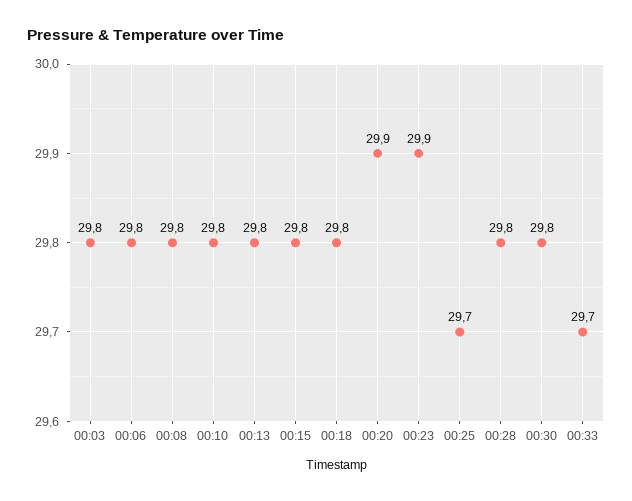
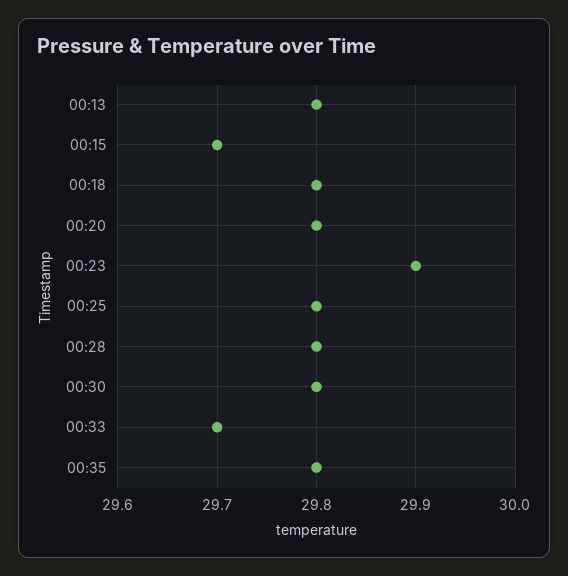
00:03: 29.8 -> none
00:06: 29.8 -> none
00:08: 29.8 -> none
00:10: 29.8 -> none
00:15: 29.8 -> 29.7
00:20: 29.9 -> 29.8
00:25: 29.7 -> 29.8
00:35: none -> 29.8

